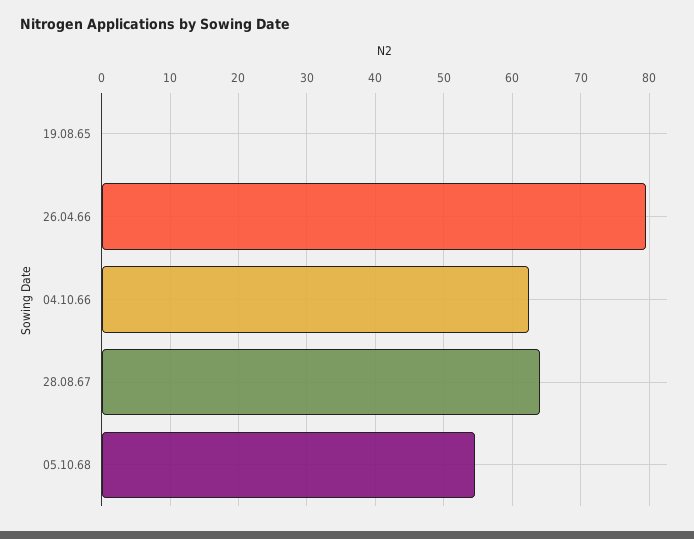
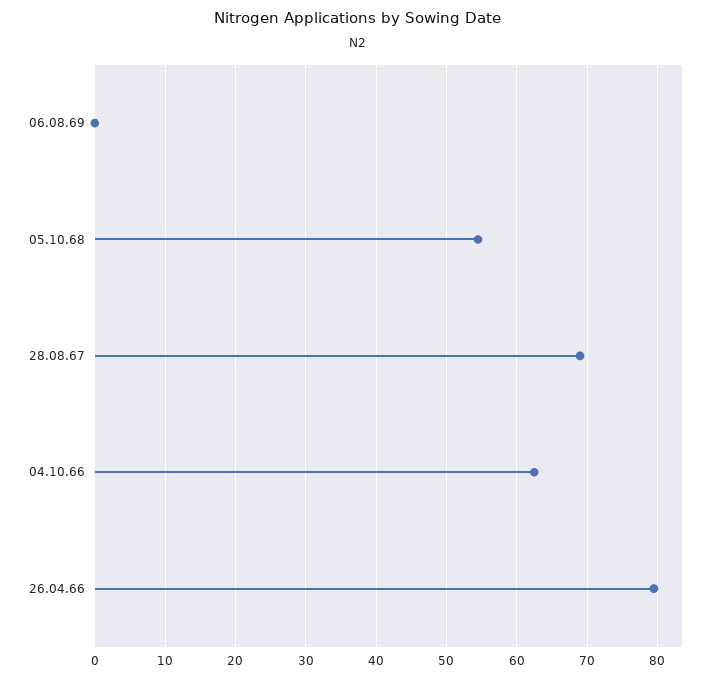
19.08.65: 0 -> none
28.08.67: 64 -> 69
06.08.69: none -> 0

